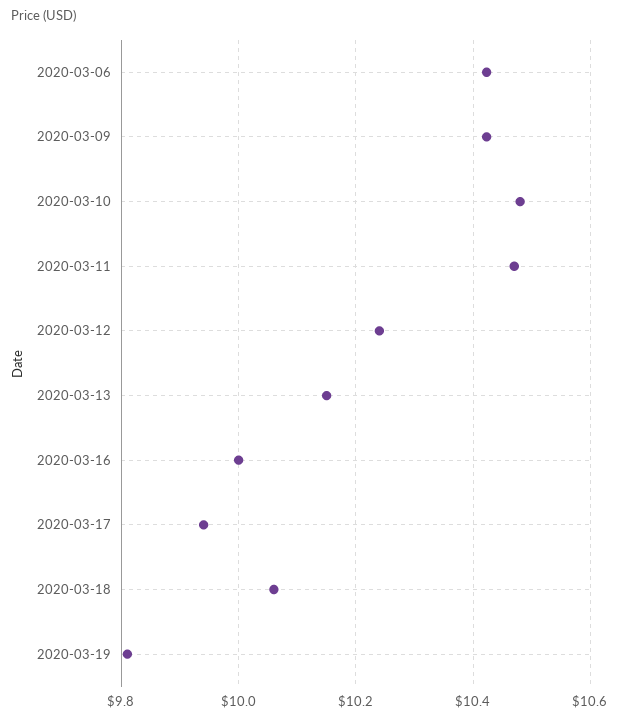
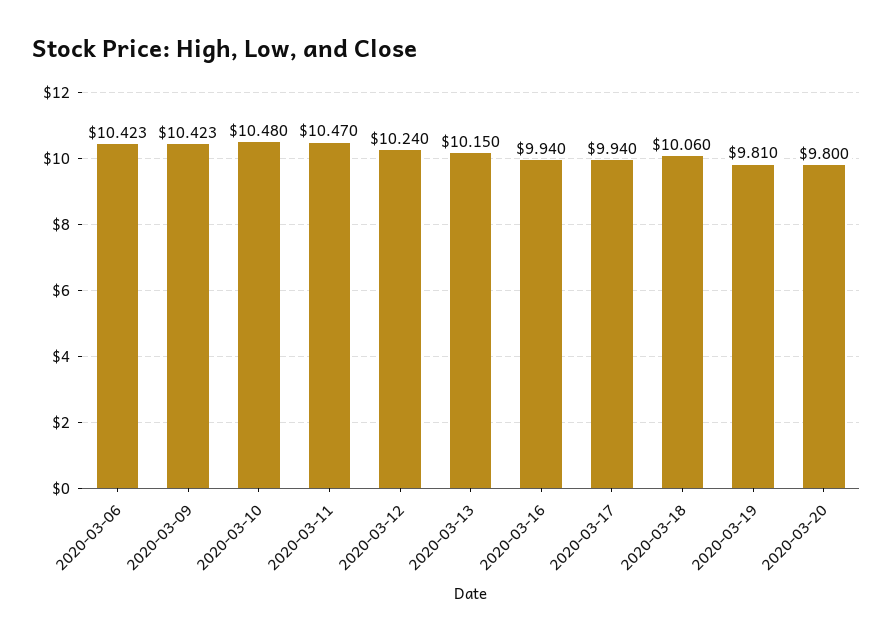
2020-03-16: 10 -> 9.94
2020-03-20: none -> 9.8

